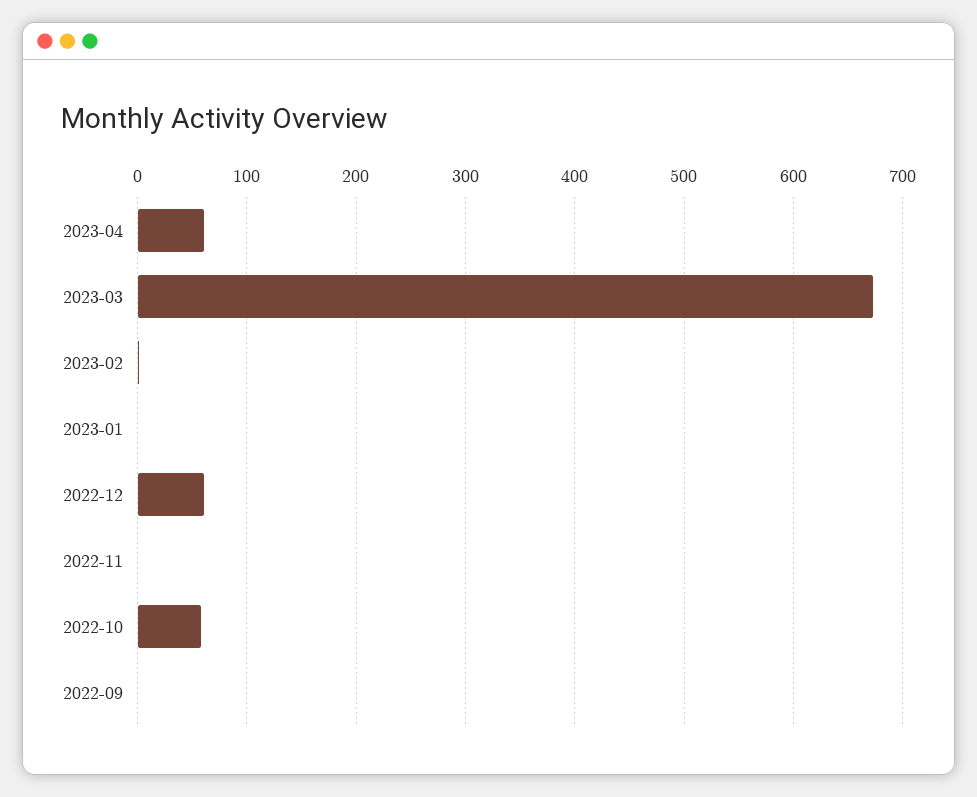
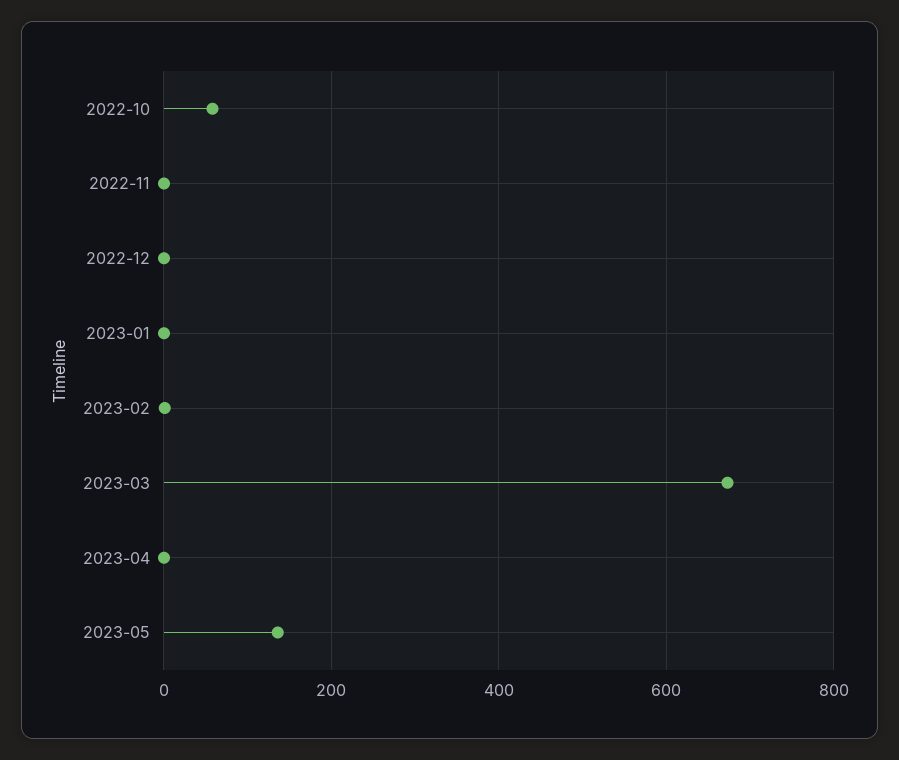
2023-04: 60 -> 0
2022-12: 60 -> 0
2022-09: 0 -> none
2023-05: none -> 140

